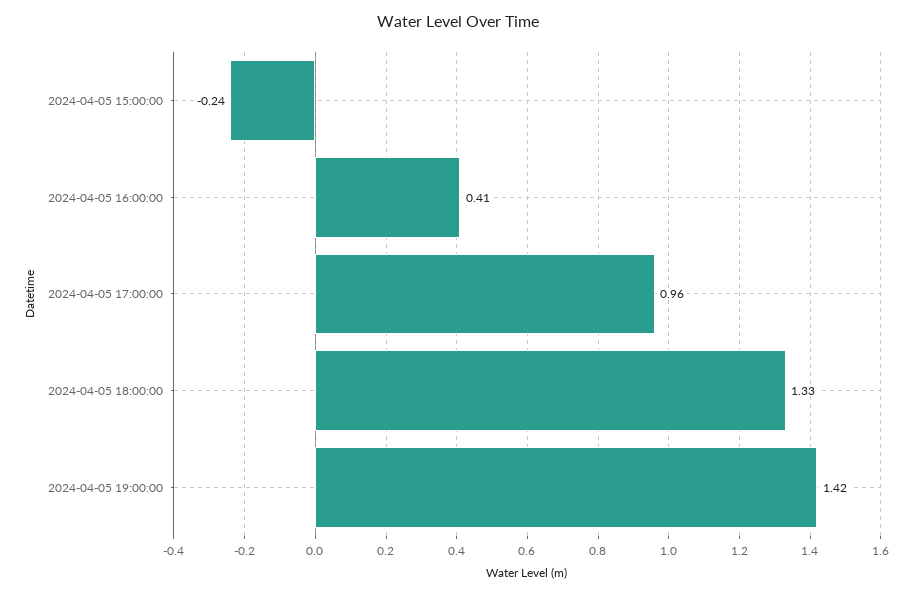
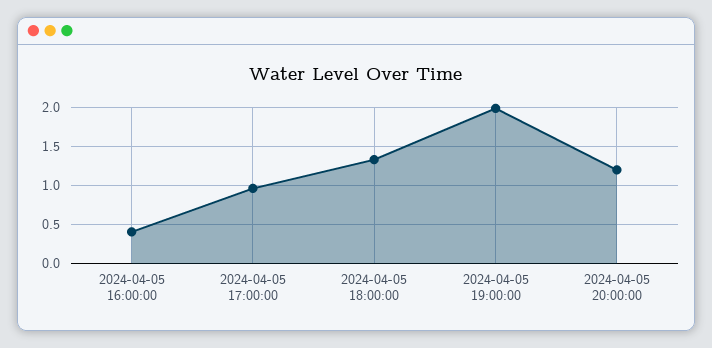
2024-04-05 15:00:00: -0.24 -> none
2024-04-05 19:00:00: 1.42 -> 2
2024-04-05 20:00:00: none -> 1.2

